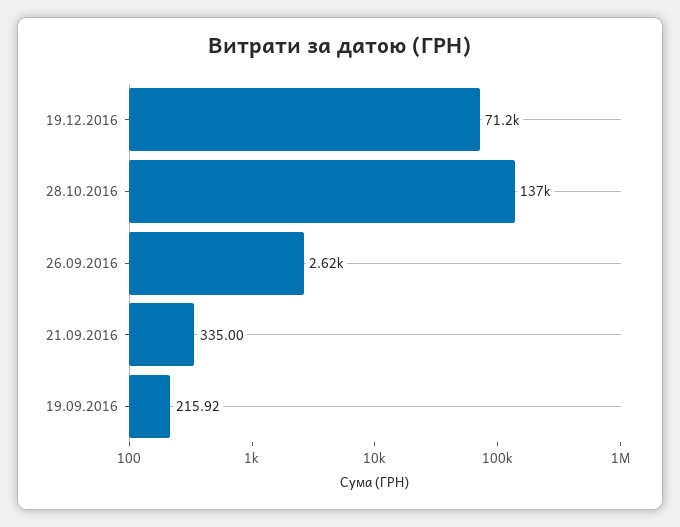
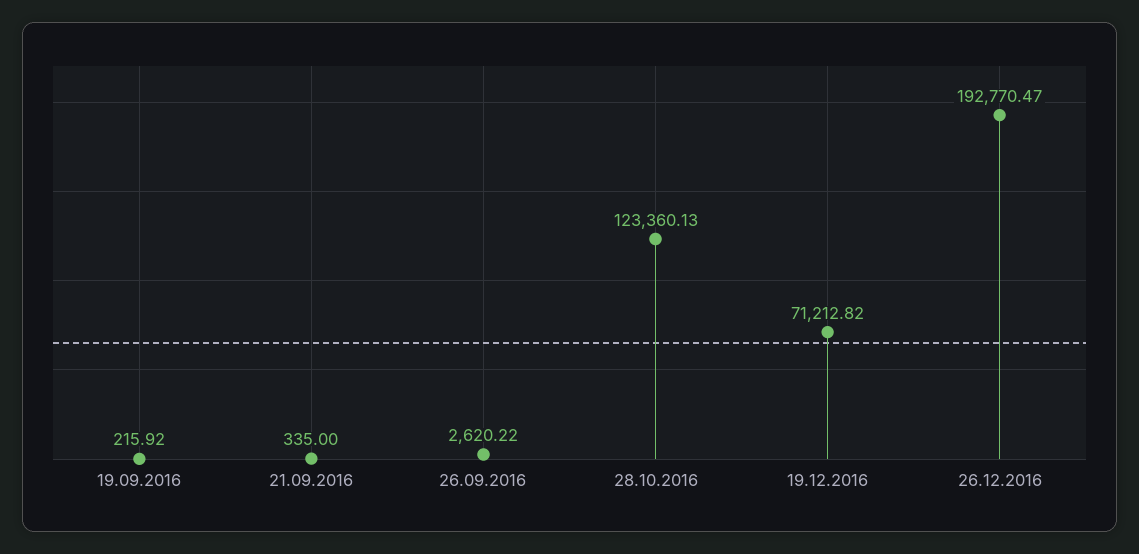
28.10.2016: 137000 -> 123360.13
26.12.2016: none -> 192770.47

